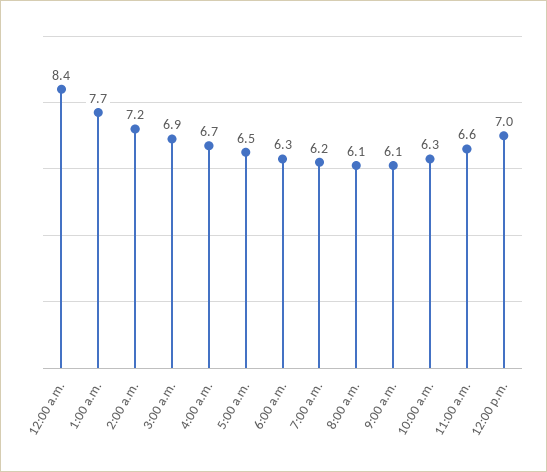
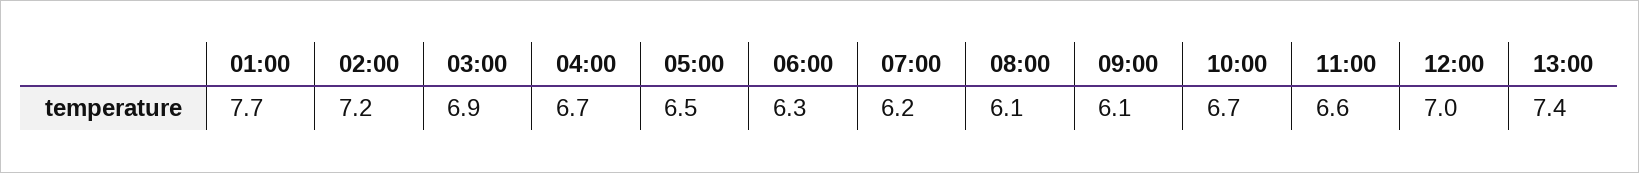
12:00 a.m.: 8.4 -> none
10:00 a.m.: 6.3 -> 6.7
13:00: none -> 7.4

